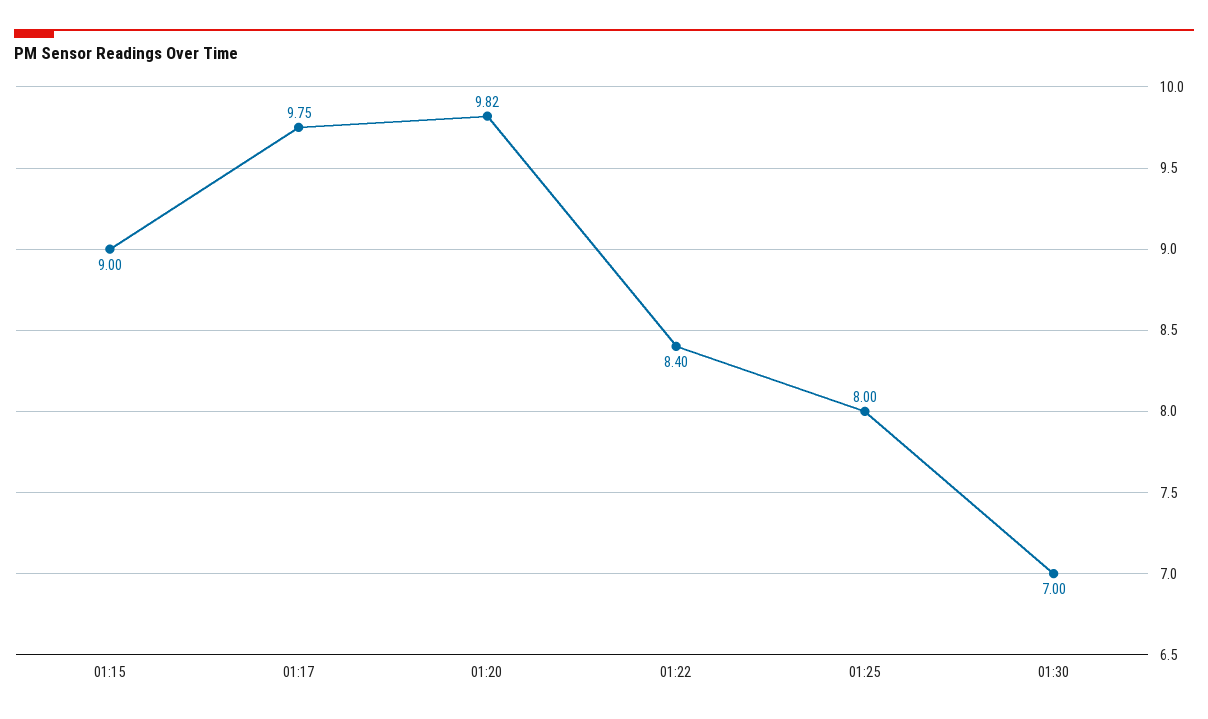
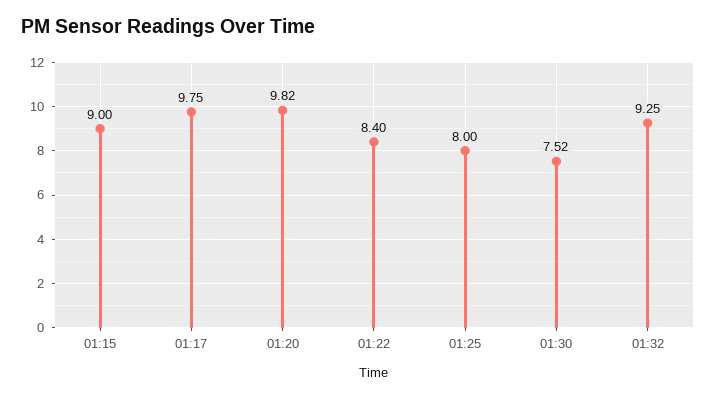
01:30: 7 -> 7.52
01:32: none -> 9.25

